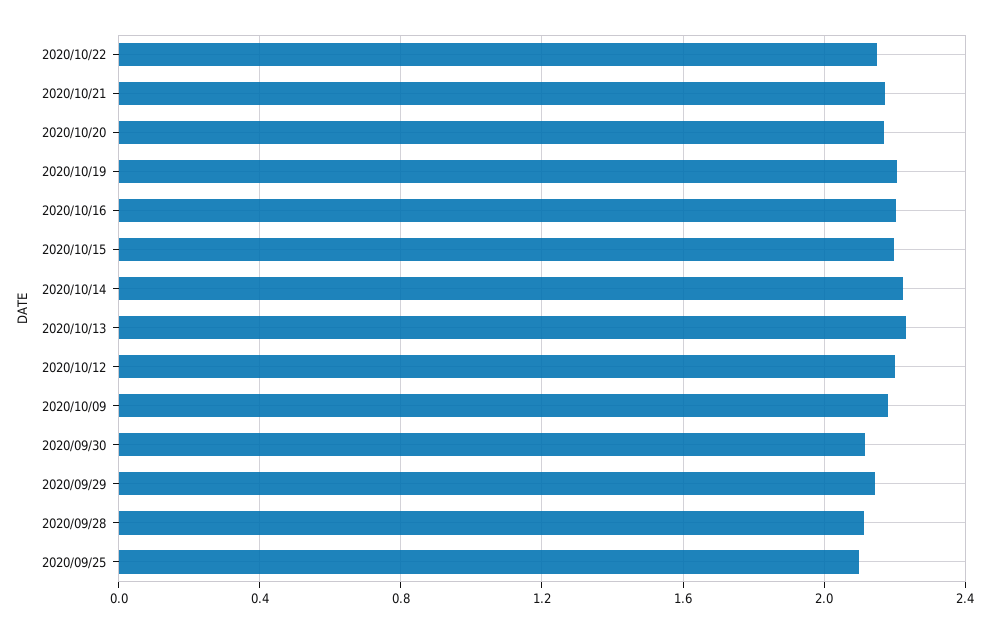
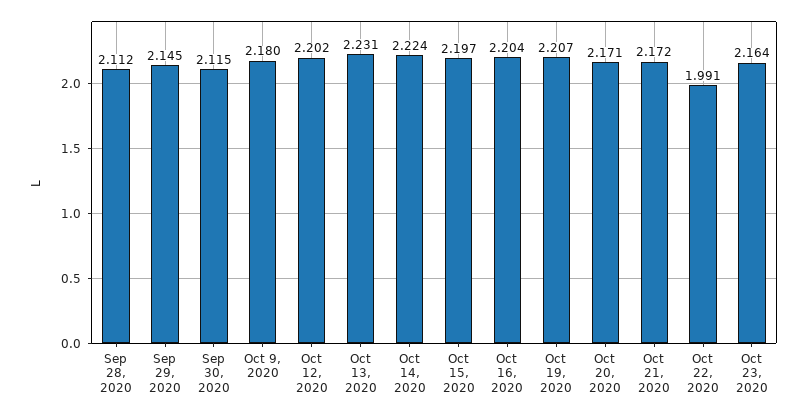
2020/10/22: 2.15 -> 1.991
2020/09/25: 2.1 -> none
Oct 23, 2020: none -> 2.164

